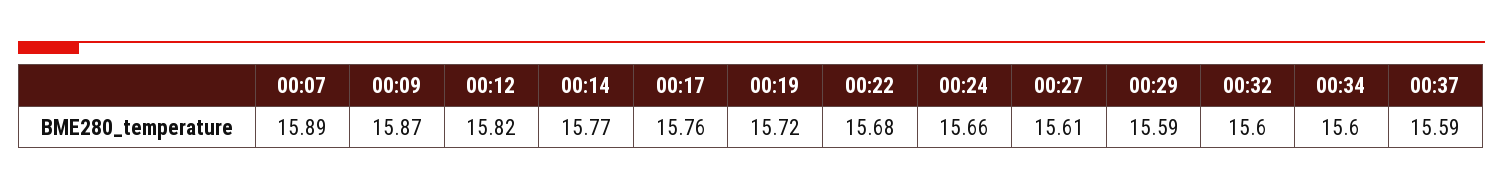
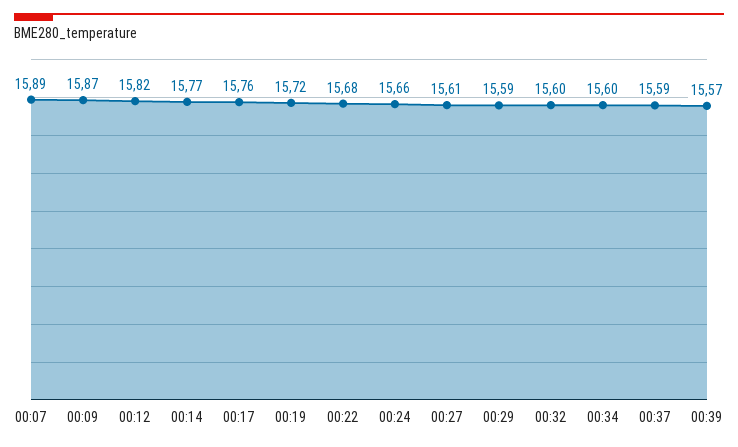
00:39: none -> 15.57

